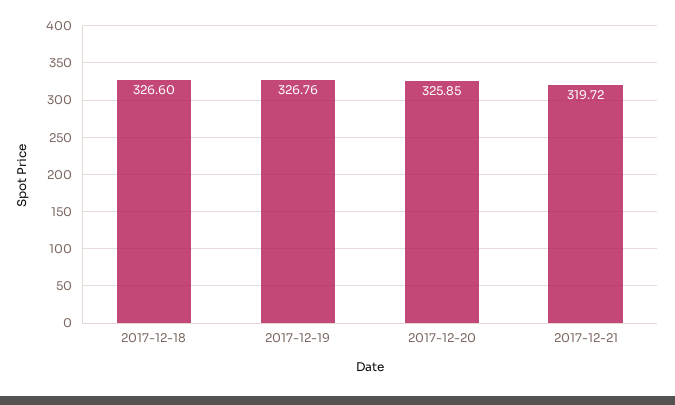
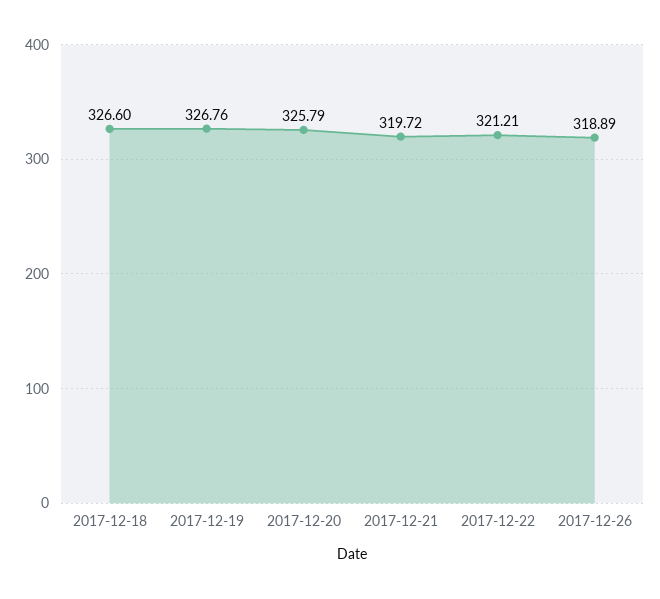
2017-12-20: 325.85 -> 325.79
2017-12-22: none -> 321.21
2017-12-26: none -> 318.89

